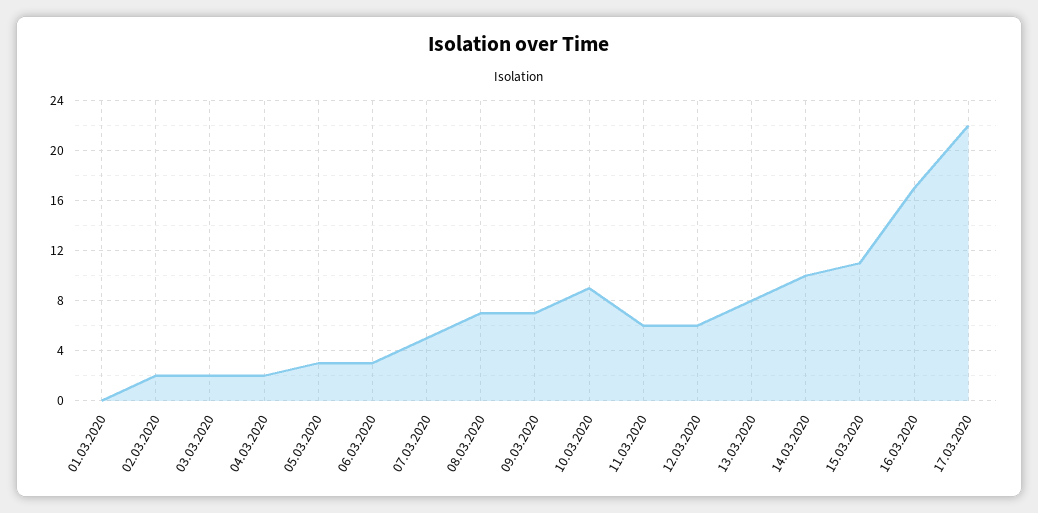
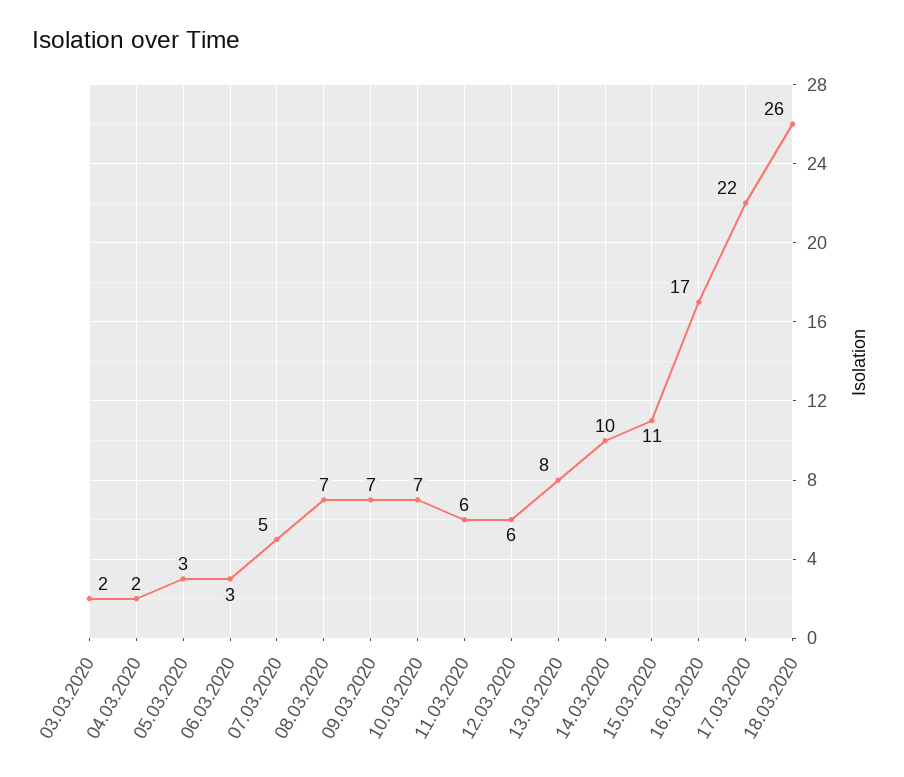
01.03.2020: 0 -> none
02.03.2020: 2 -> none
10.03.2020: 9 -> 7
18.03.2020: none -> 26

